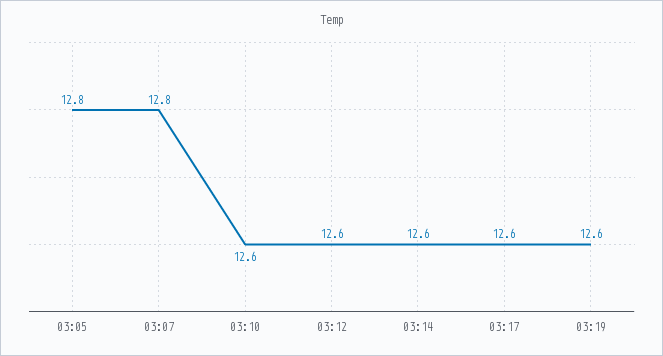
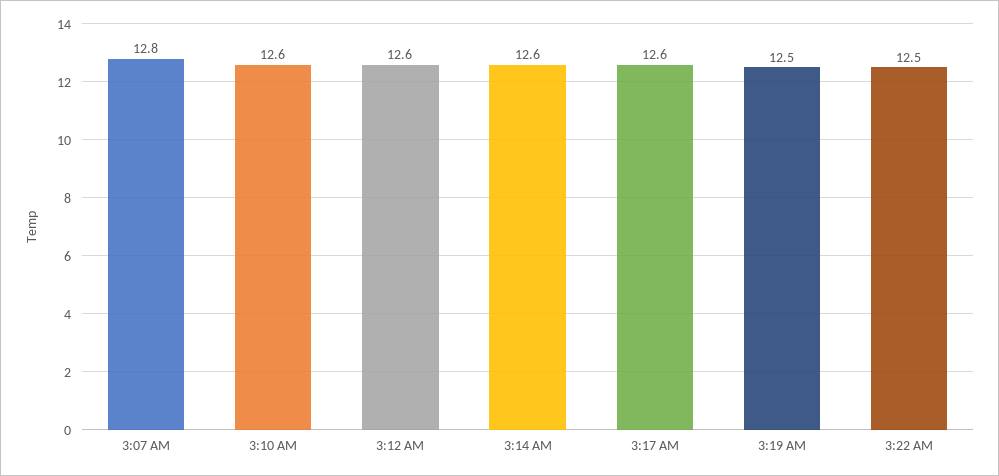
03:05: 12.8 -> none
03:19: 12.6 -> 12.5
3:22 AM: none -> 12.5

